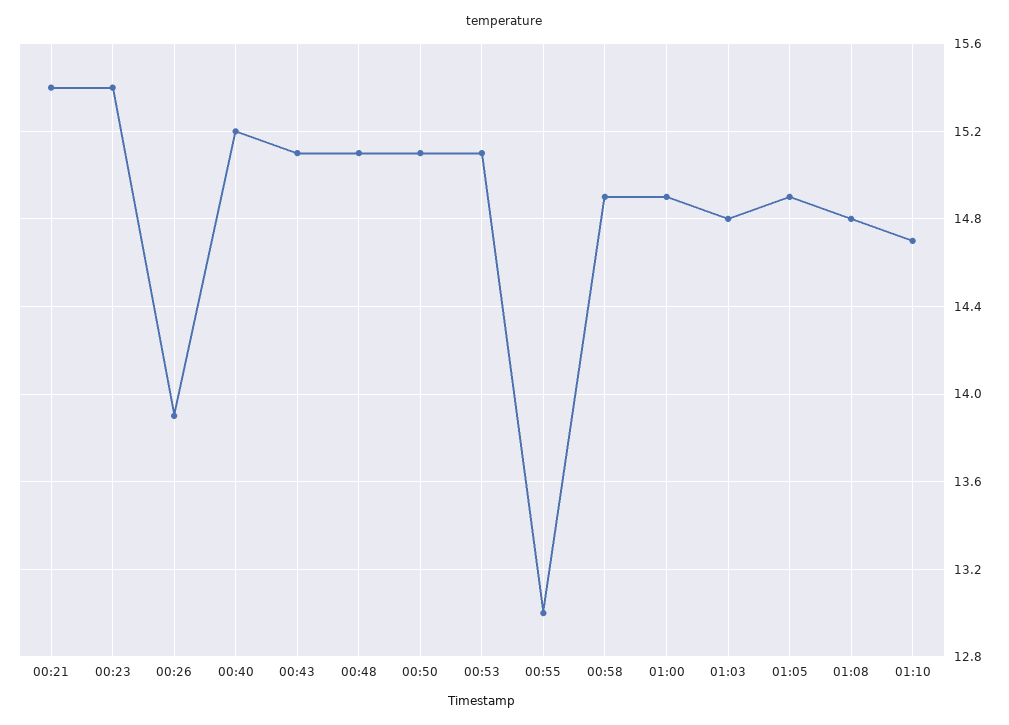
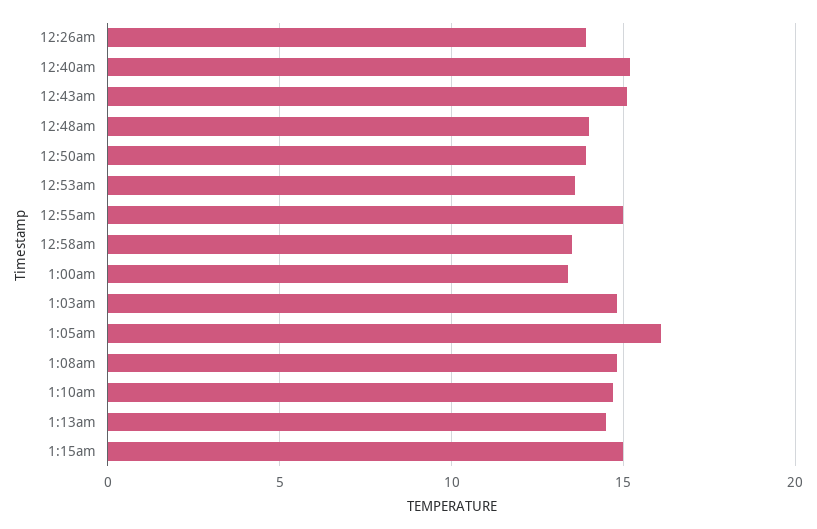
00:21: 15.4 -> none
00:23: 15.4 -> none
00:48: 15.1 -> 14
00:50: 15.1 -> 14
00:53: 15.1 -> 13.5
00:55: 13 -> 15
00:58: 14.9 -> 13.5
01:00: 14.9 -> 13.5
01:05: 14.9 -> 16
1:13am: none -> 14.5
1:15am: none -> 15

